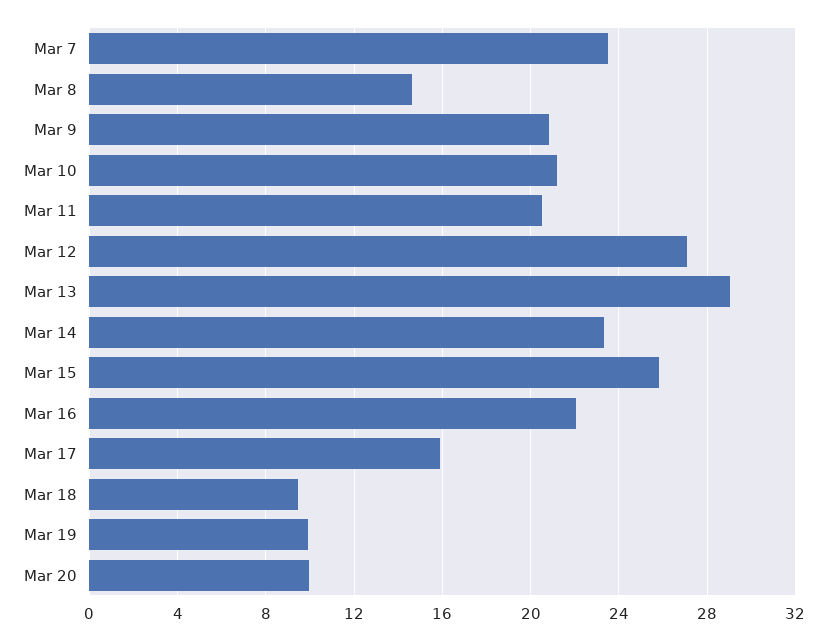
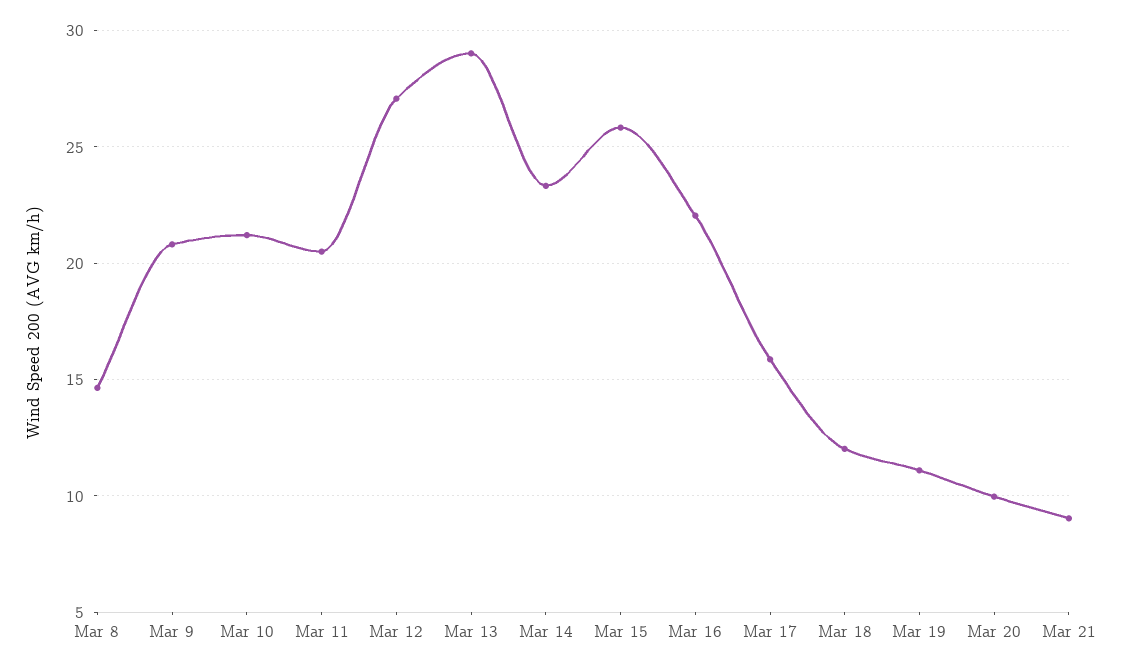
Mar 7: 23.5 -> none
Mar 18: 9.5 -> 12
Mar 19: 10 -> 11
Mar 21: none -> 9

